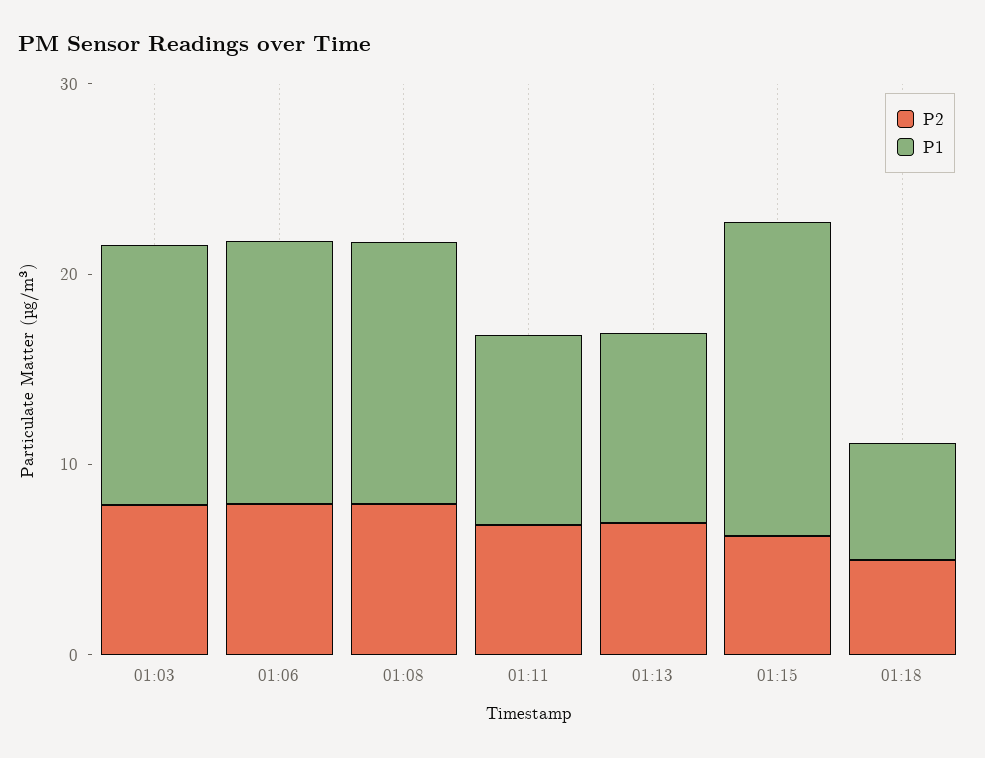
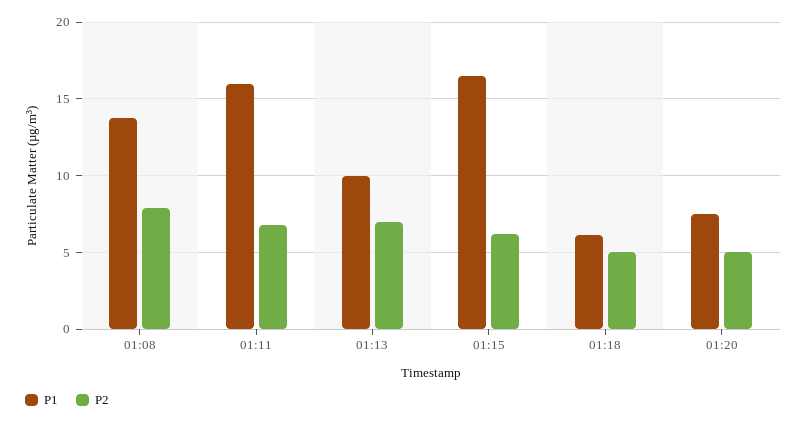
P2, 01:03: 8 -> none
P1, 01:03: 14 -> none
P2, 01:06: 8 -> none
P1, 01:06: 14 -> none
P1, 01:11: 10 -> 16
P1, 01:20: none -> 7.5
P2, 01:20: none -> 5

